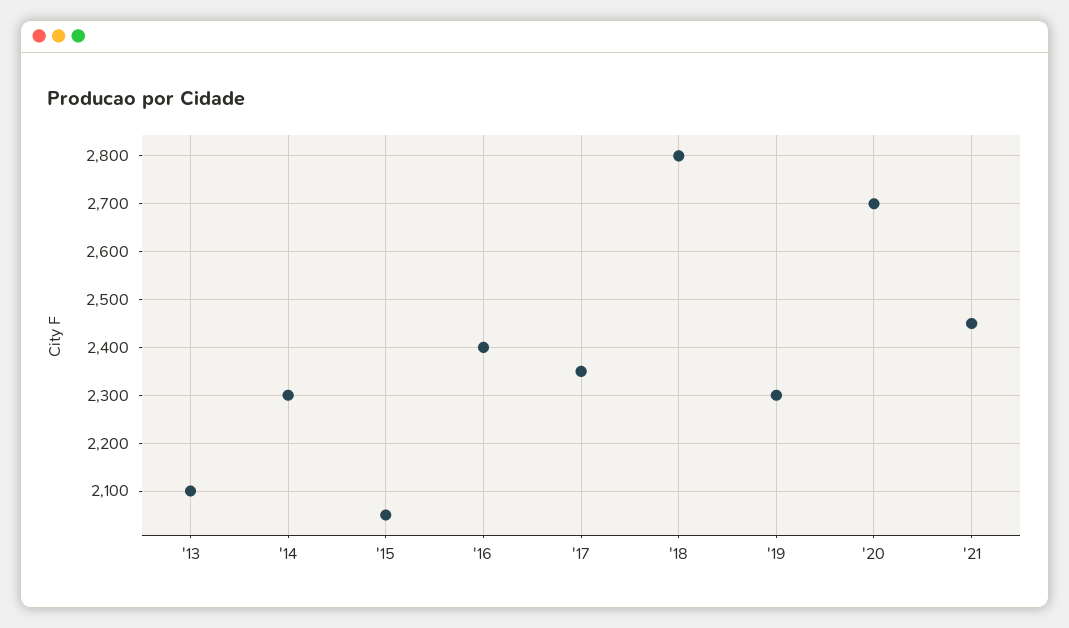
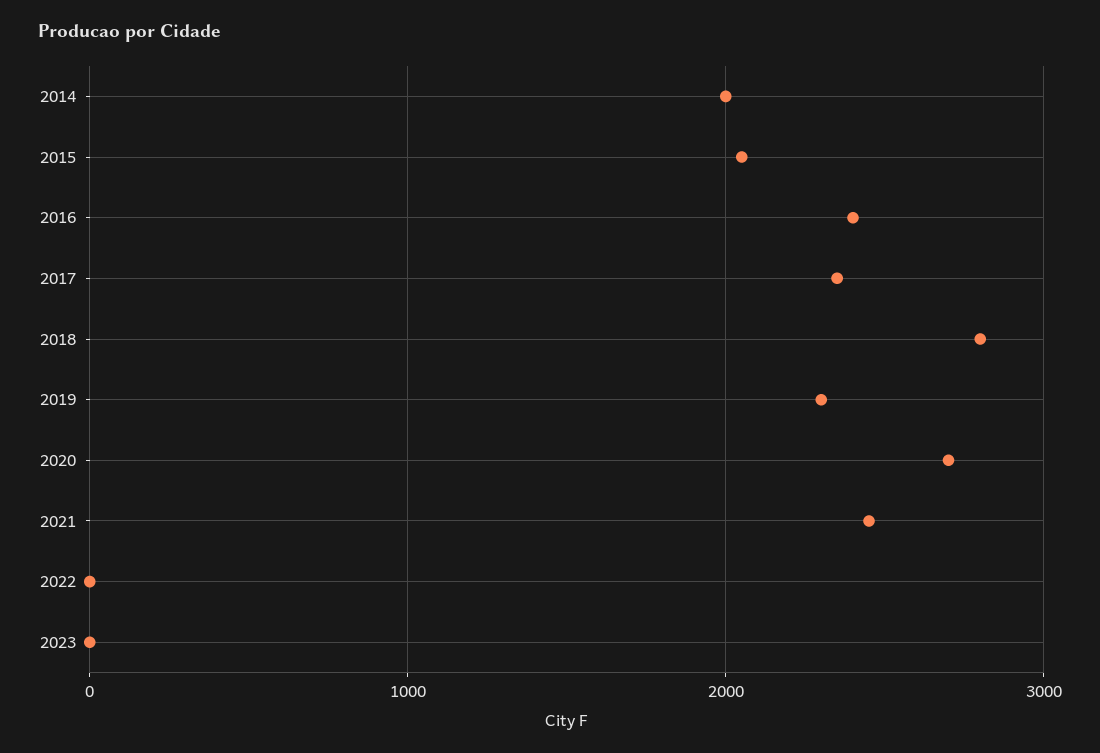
'13: 2100 -> none
'14: 2300 -> 2000
2022: none -> 0
2023: none -> 0

